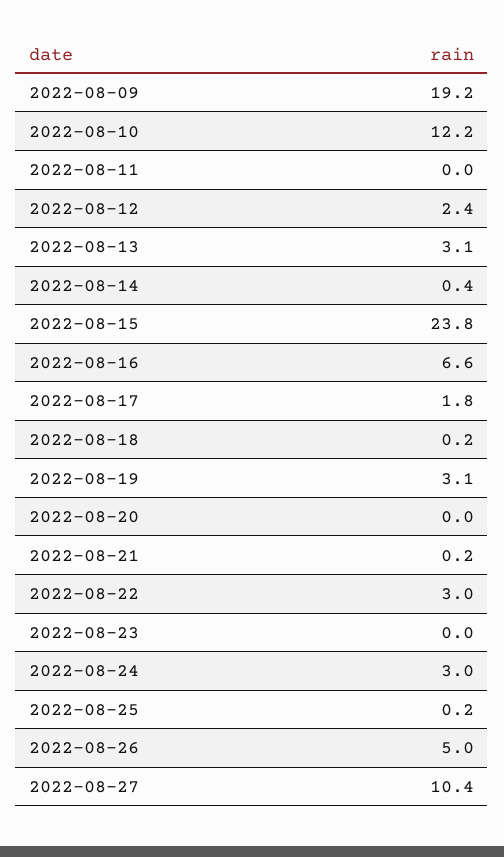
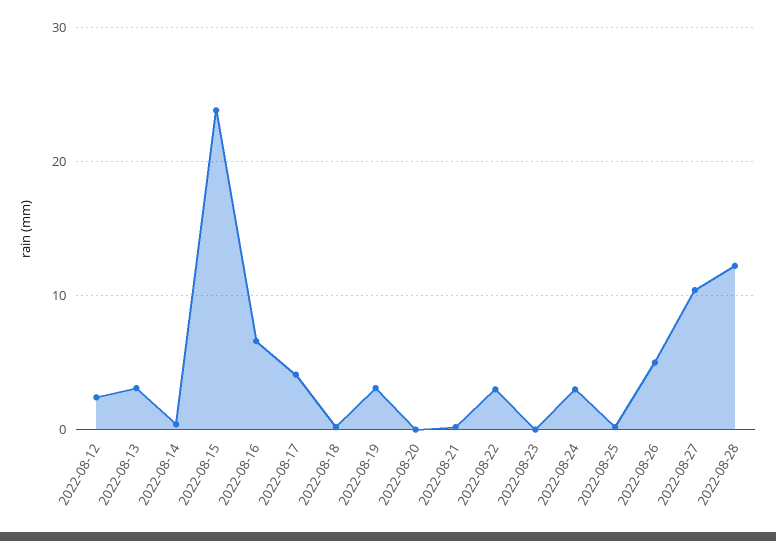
2022-08-09: 19.2 -> none
2022-08-10: 12.2 -> none
2022-08-11: 0 -> none
2022-08-17: 1.8 -> 4
2022-08-28: none -> 12

